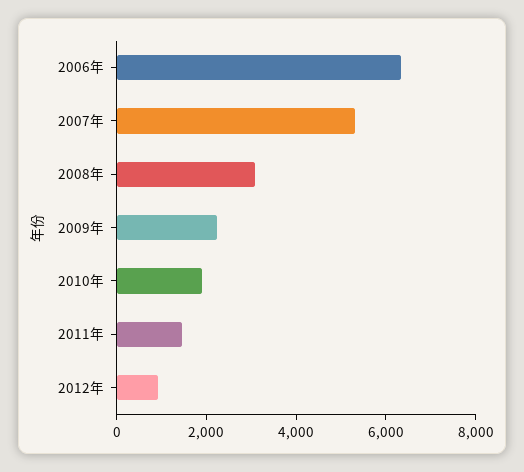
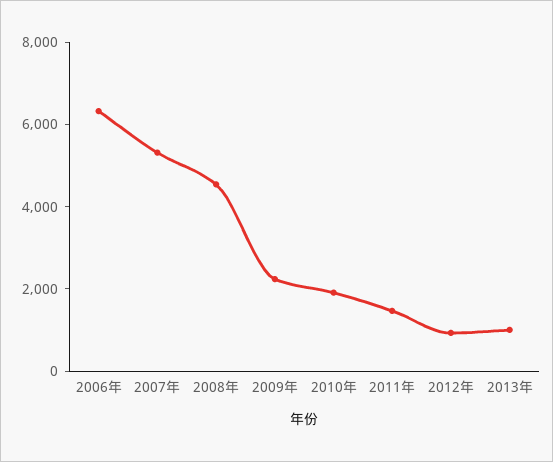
2008年: 3000 -> 4500
2013年: none -> 1000

